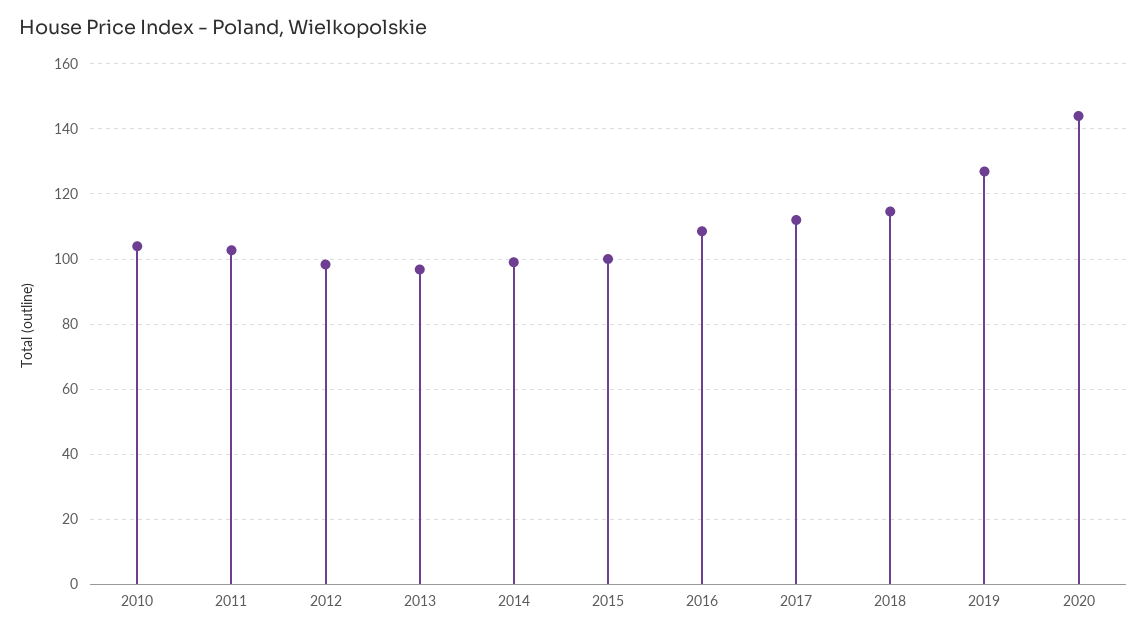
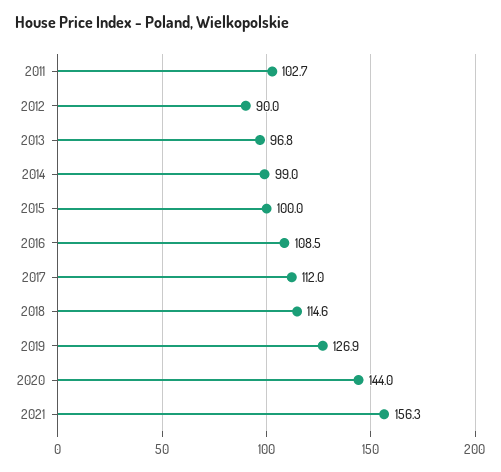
2010: 104 -> none
2012: 98 -> 90
2021: none -> 156.3

